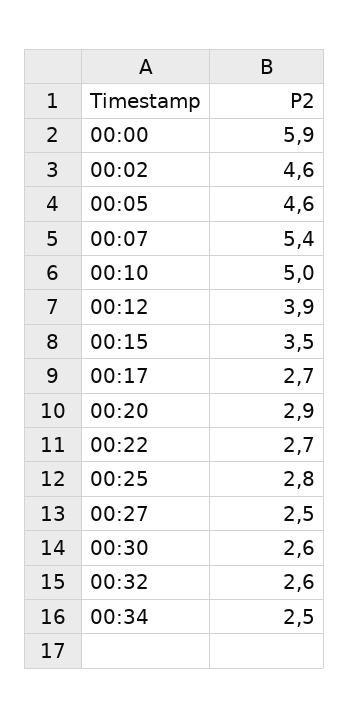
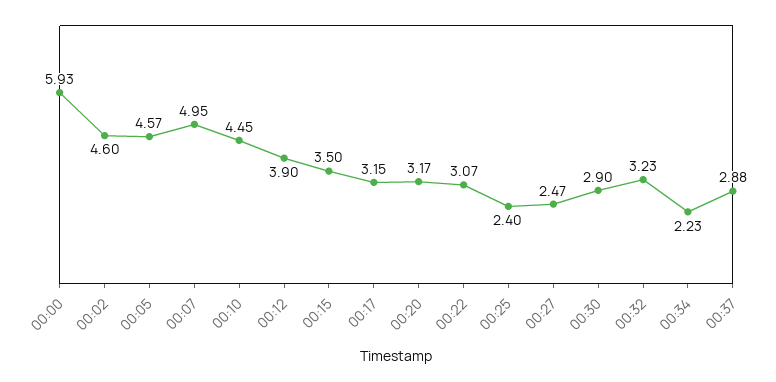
00:07: 5.4 -> 4.95
00:10: 5 -> 4.45
00:17: 2.7 -> 3.15
00:20: 2.9 -> 3.17
00:22: 2.7 -> 3.07
00:25: 2.8 -> 2.4
00:30: 2.6 -> 2.9
00:32: 2.6 -> 3.23
00:34: 2.5 -> 2.23
00:37: none -> 2.88

